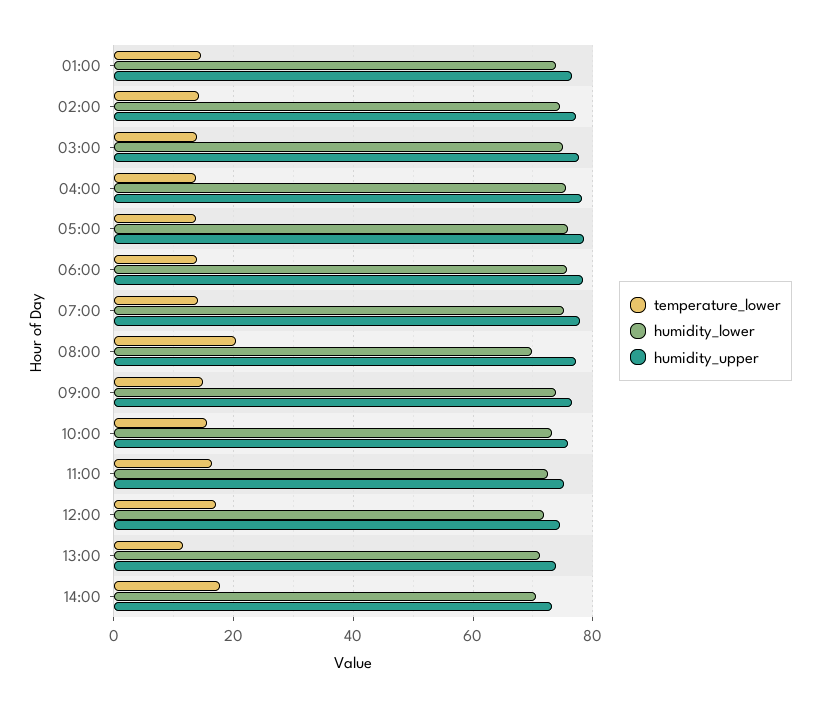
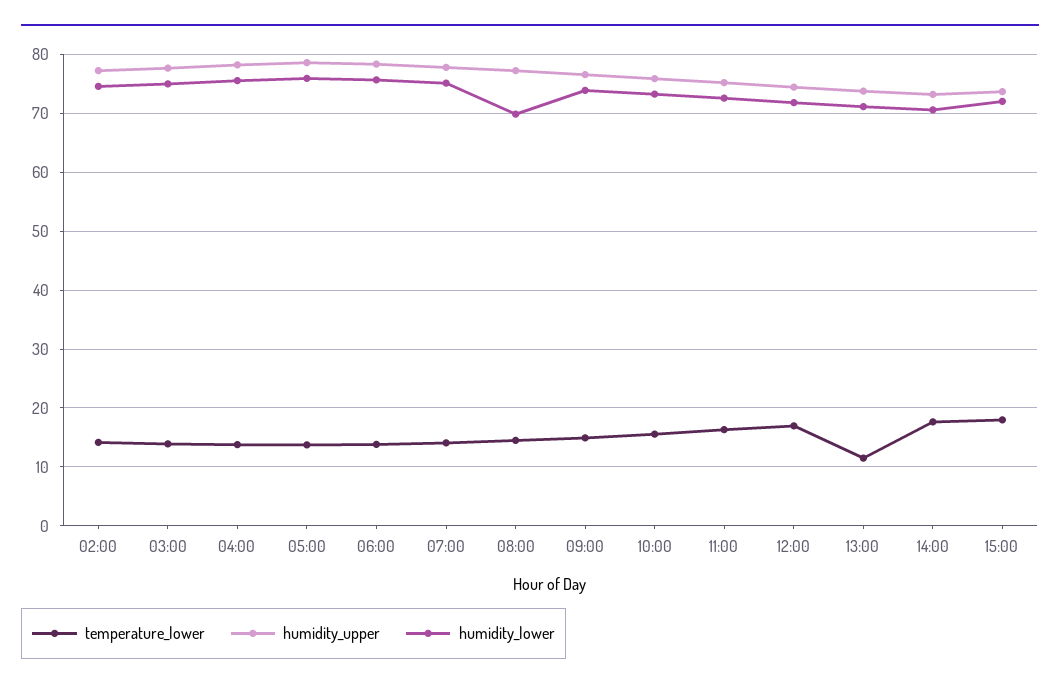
temperature_lower, 01:00: 14 -> none
humidity_lower, 01:00: 74 -> none
humidity_upper, 01:00: 76 -> none
temperature_lower, 08:00: 20 -> 14
temperature_lower, 15:00: none -> 18
humidity_upper, 15:00: none -> 74
humidity_lower, 15:00: none -> 72

